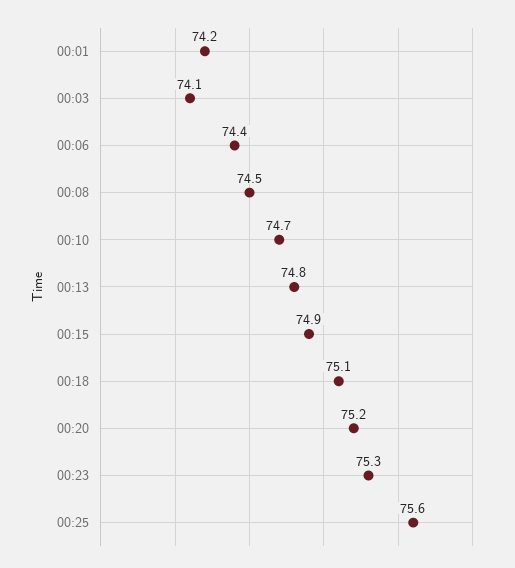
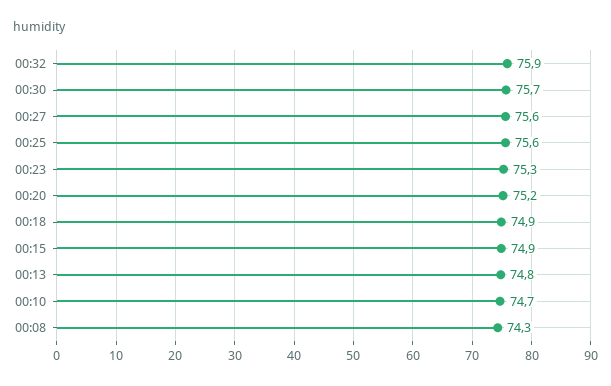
00:01: 74.2 -> none
00:03: 74.1 -> none
00:06: 74.4 -> none
00:08: 74.5 -> 74.3
00:18: 75.1 -> 74.9
00:32: none -> 75.9
00:30: none -> 75.7
00:27: none -> 75.6

